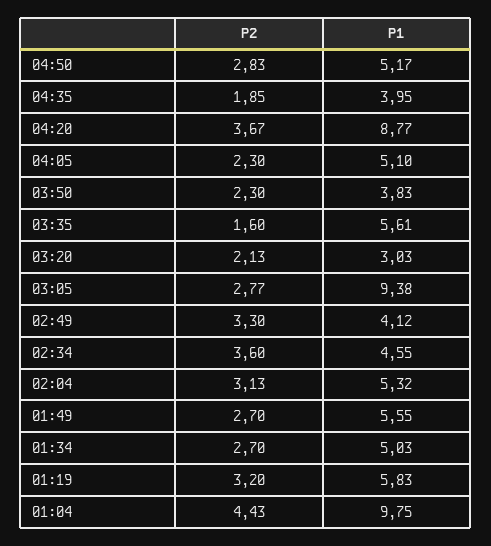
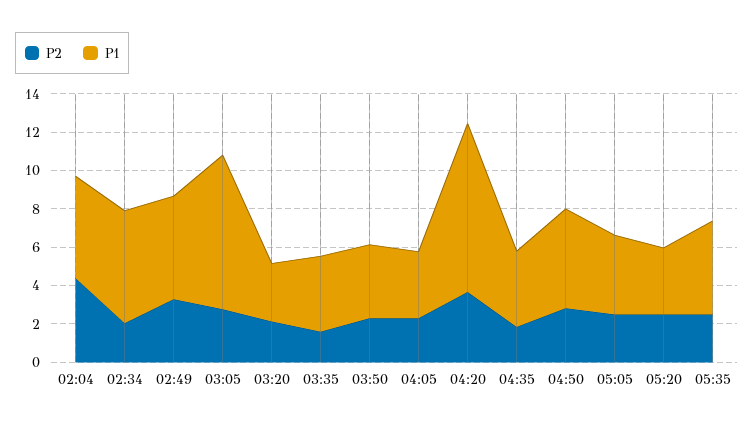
P1, 04:05: 5.1 -> 3.5
P1, 03:35: 5.61 -> 4
P1, 03:05: 9.38 -> 8
P1, 02:49: 4.12 -> 5.5
P2, 02:34: 3.6 -> 2
P1, 02:34: 4.55 -> 6
P2, 02:04: 3.13 -> 4.5
P2, 01:49: 2.7 -> none
P1, 01:49: 5.55 -> none
P2, 01:34: 2.7 -> none
P1, 01:34: 5.03 -> none
P2, 01:19: 3.2 -> none
P1, 01:19: 5.83 -> none
P2, 01:04: 4.43 -> none
P1, 01:04: 9.75 -> none
P2, 05:05: none -> 2.5
P1, 05:05: none -> 4
P2, 05:20: none -> 2.5
P1, 05:20: none -> 3.5
P2, 05:35: none -> 2.5
P1, 05:35: none -> 5

